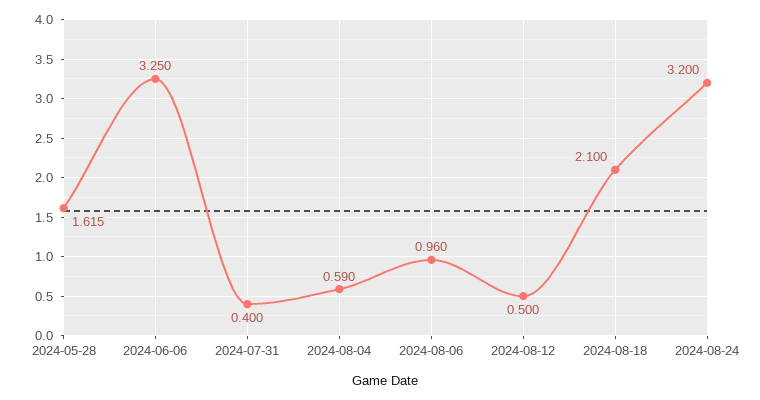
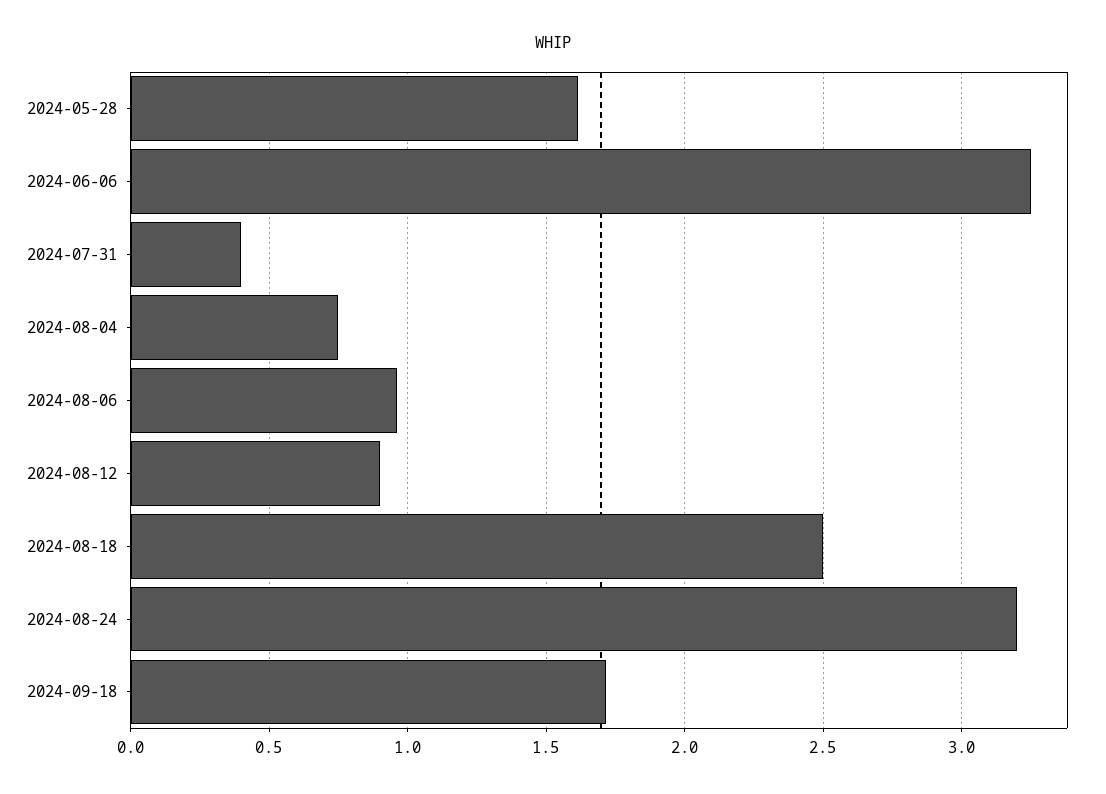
2024-08-04: 0.59 -> 0.75
2024-08-12: 0.5 -> 0.9
2024-08-18: 2.1 -> 2.5
2024-09-18: none -> 1.7

